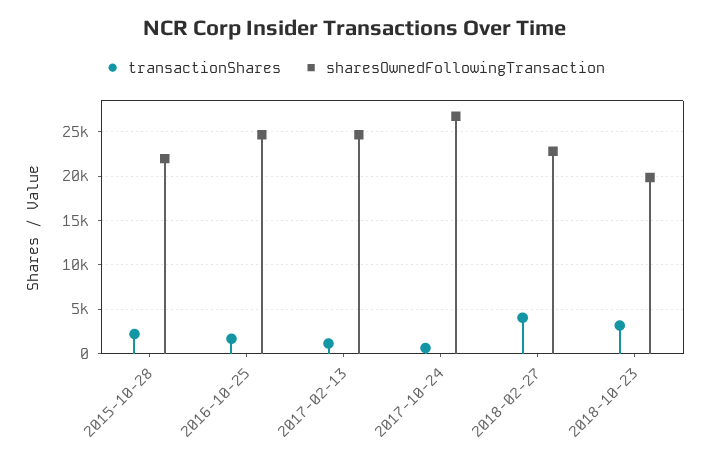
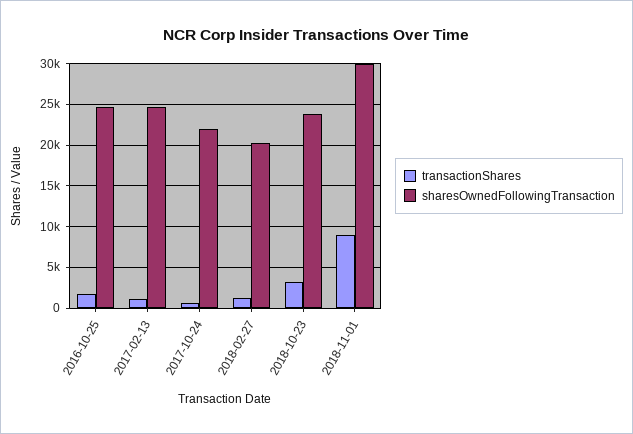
transactionShares, 2015-10-28: 2000 -> none
sharesOwnedFollowingTransaction, 2015-10-28: 22000 -> none
sharesOwnedFollowingTransaction, 2017-10-24: 27000 -> 22000
transactionShares, 2018-02-27: 4000 -> 1000
sharesOwnedFollowingTransaction, 2018-02-27: 23000 -> 20000
sharesOwnedFollowingTransaction, 2018-10-23: 20000 -> 24000
transactionShares, 2018-11-01: none -> 9000
sharesOwnedFollowingTransaction, 2018-11-01: none -> 30000

